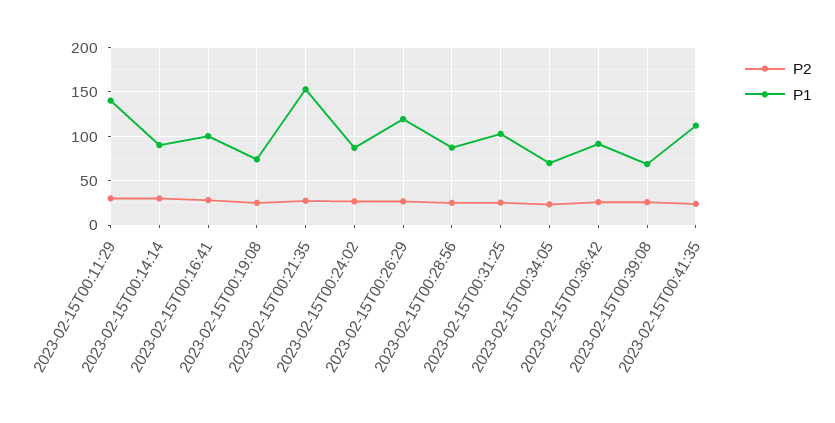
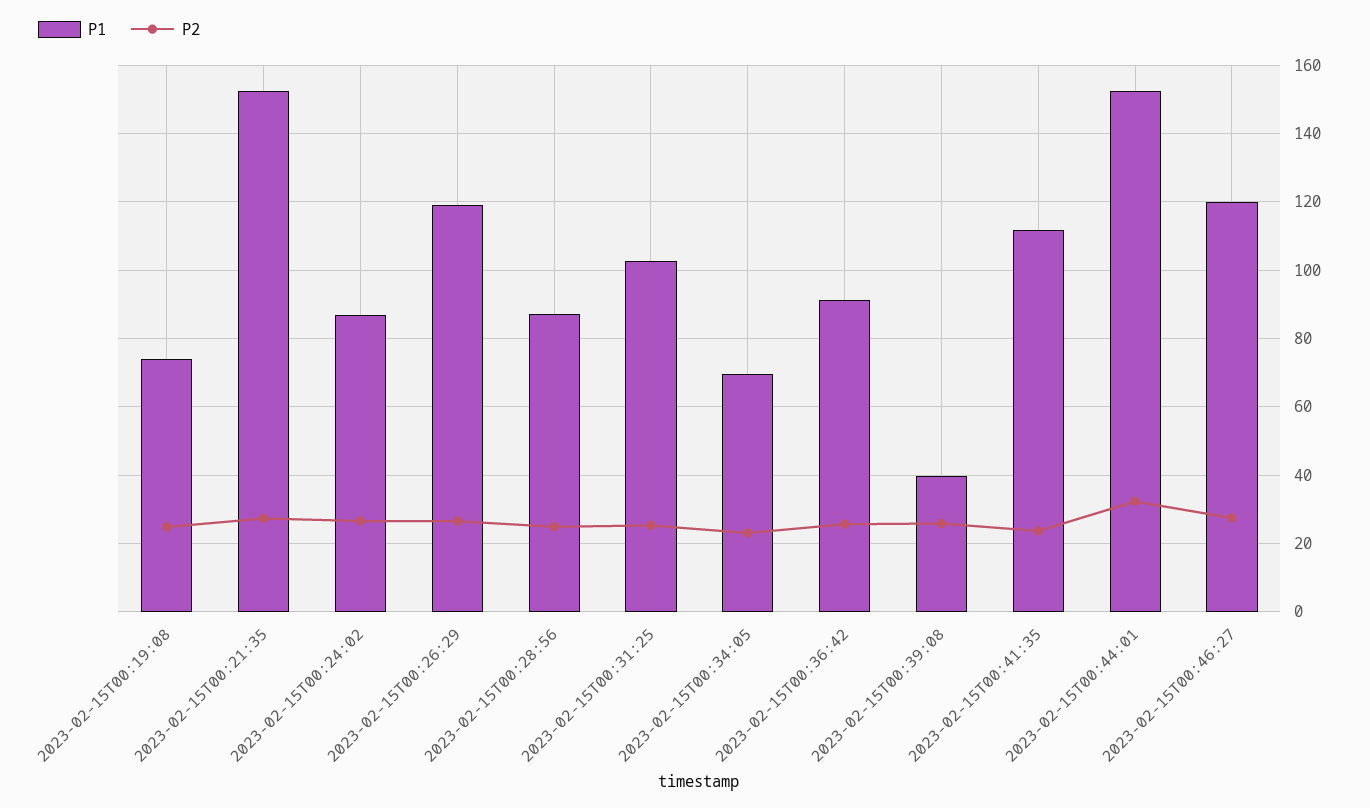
P2, 2023-02-15T00:11:29: 30 -> none
P1, 2023-02-15T00:11:29: 140 -> none
P2, 2023-02-15T00:14:14: 30 -> none
P1, 2023-02-15T00:14:14: 90 -> none
P2, 2023-02-15T00:16:41: 30 -> none
P1, 2023-02-15T00:16:41: 100 -> none
P1, 2023-02-15T00:39:08: 70 -> 40
P1, 2023-02-15T00:44:01: none -> 152
P2, 2023-02-15T00:44:01: none -> 32
P1, 2023-02-15T00:46:27: none -> 120
P2, 2023-02-15T00:46:27: none -> 28

